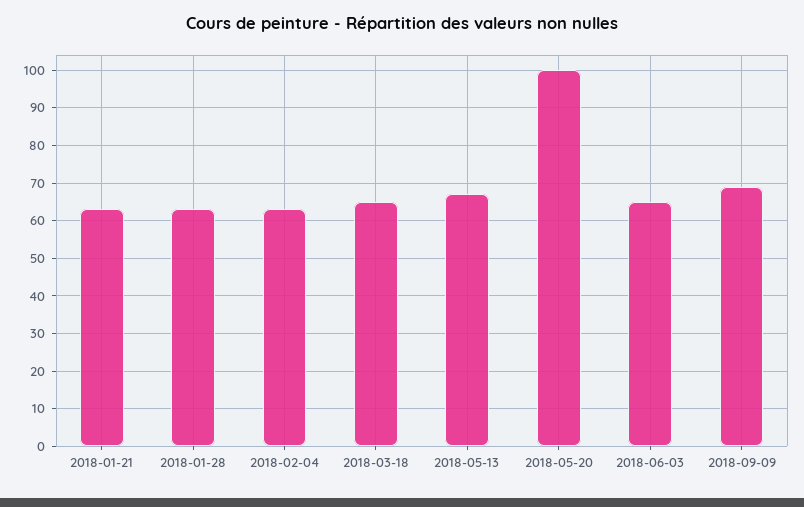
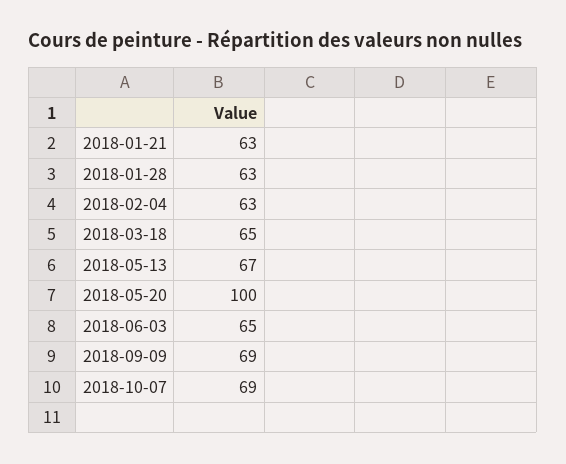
2018-10-07: none -> 69

